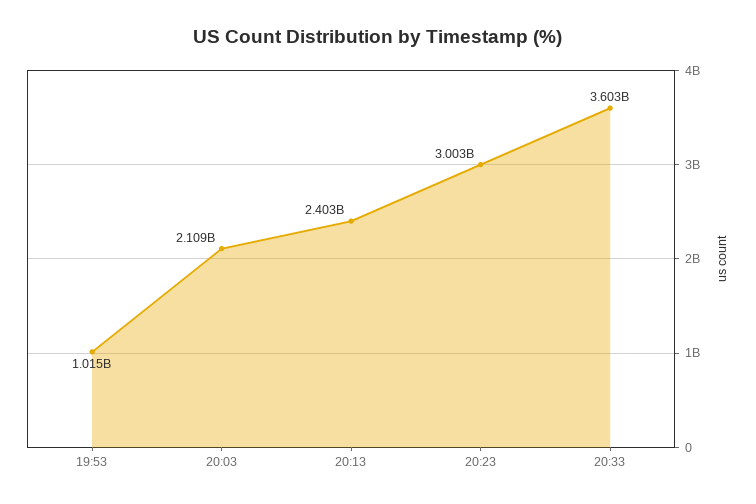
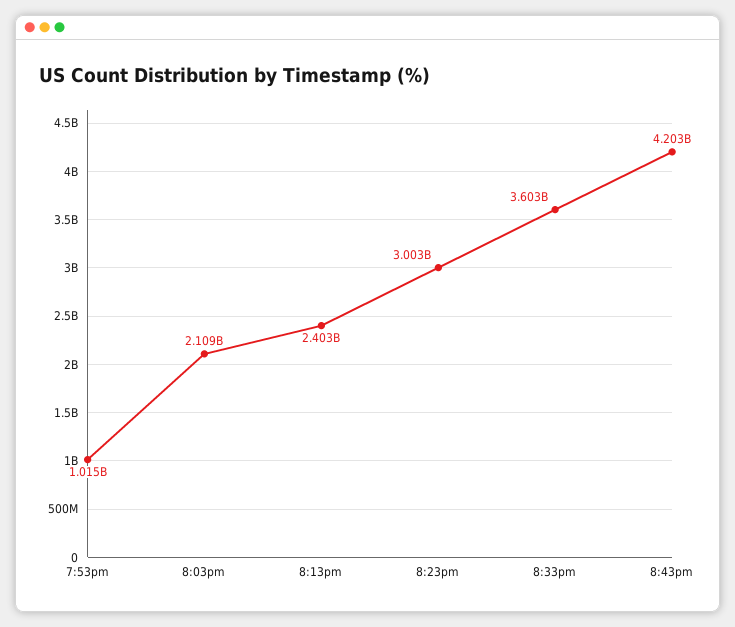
8:43pm: none -> 4203000000

